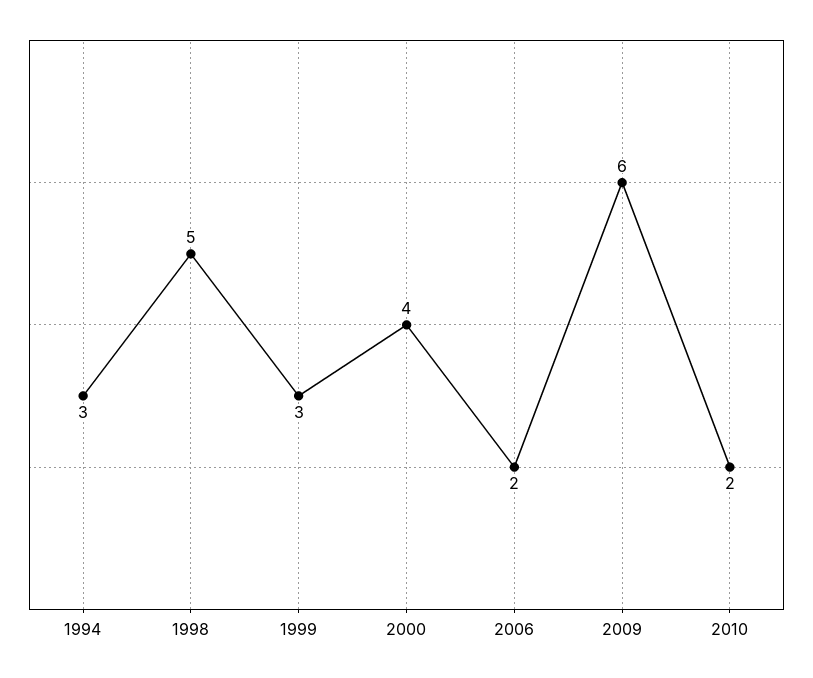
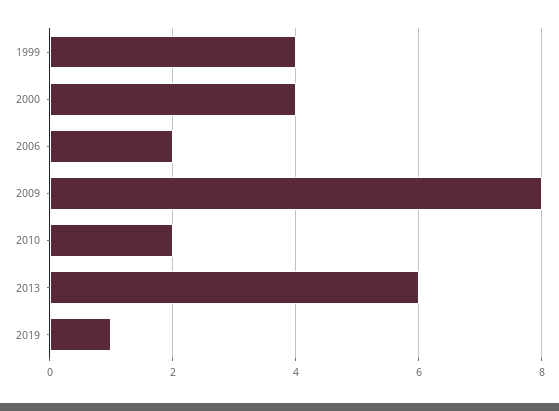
1994: 3 -> none
1998: 5 -> none
1999: 3 -> 4
2009: 6 -> 8
2013: none -> 6
2019: none -> 1

